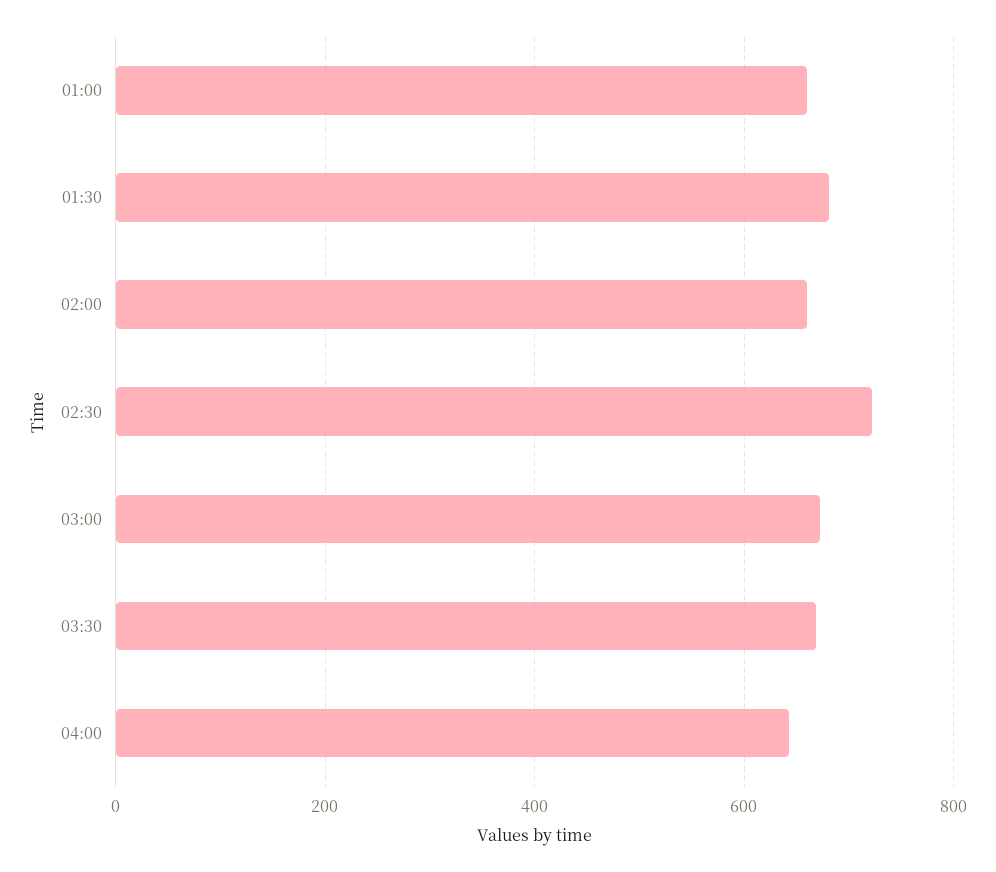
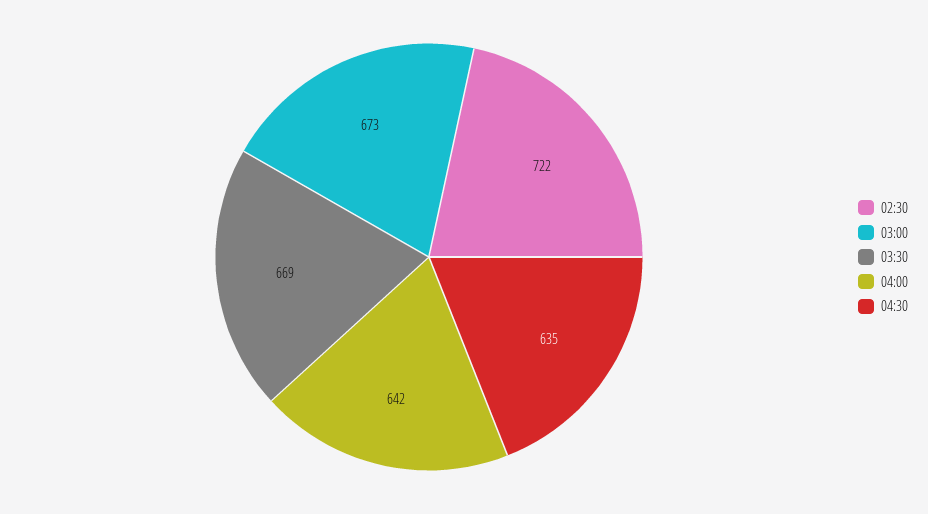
01:00: 660 -> none
01:30: 680 -> none
02:00: 660 -> none
04:30: none -> 635

